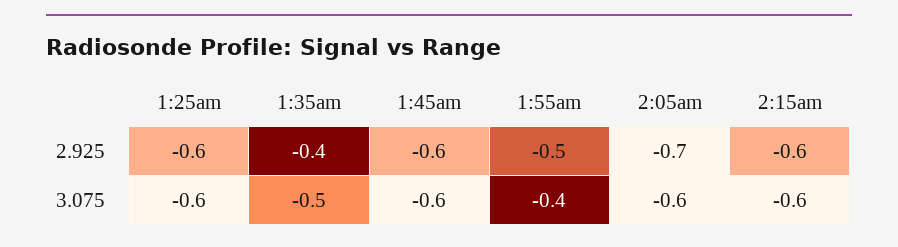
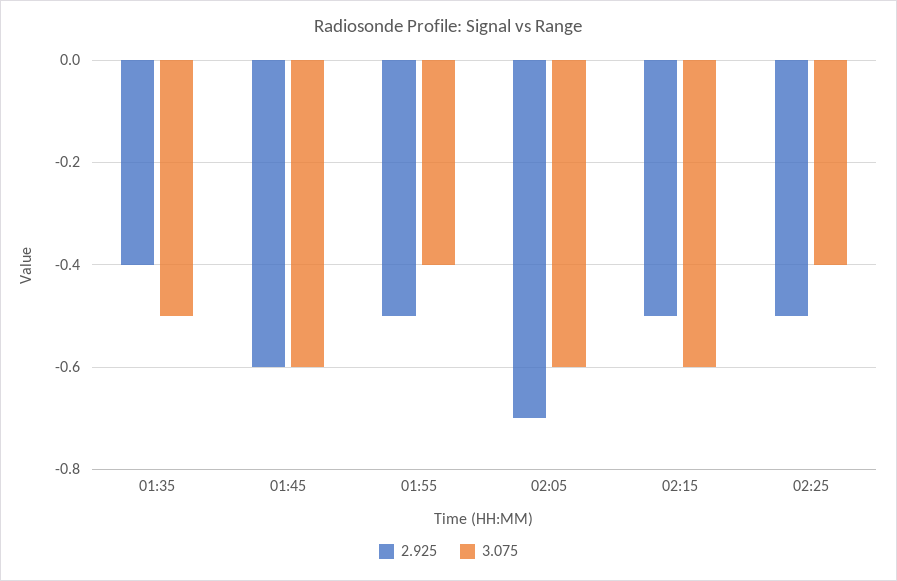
2.925, 1:25am: -0.6 -> none
2.925, 2:15am: -0.6 -> -0.5
3.075, 1:25am: -0.6 -> none
2.925, 02:25: none -> -0.5
3.075, 02:25: none -> -0.4

